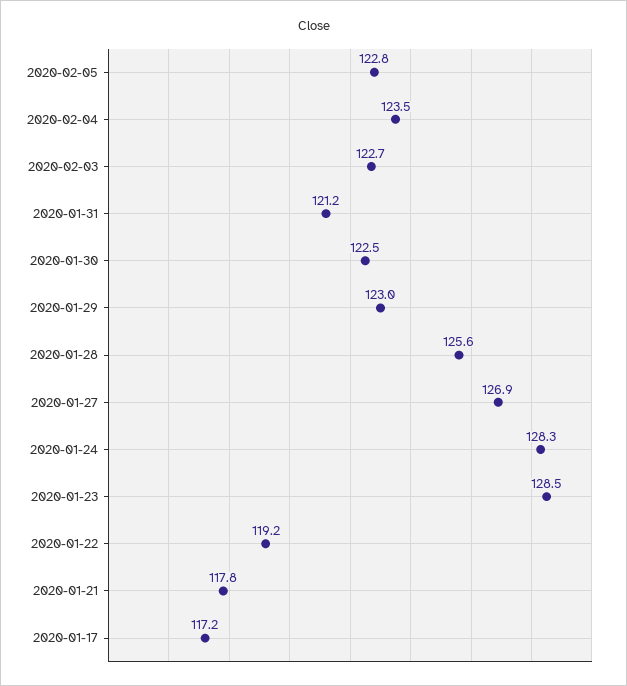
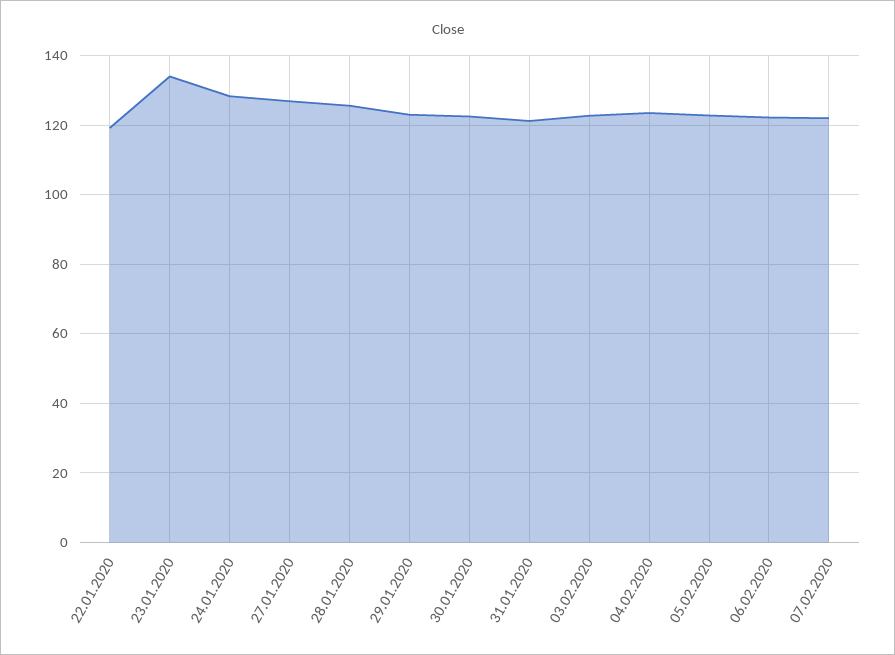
2020-01-23: 128.5 -> 134
2020-01-21: 117.8 -> none
2020-01-17: 117.2 -> none
06.02.2020: none -> 122
07.02.2020: none -> 122

